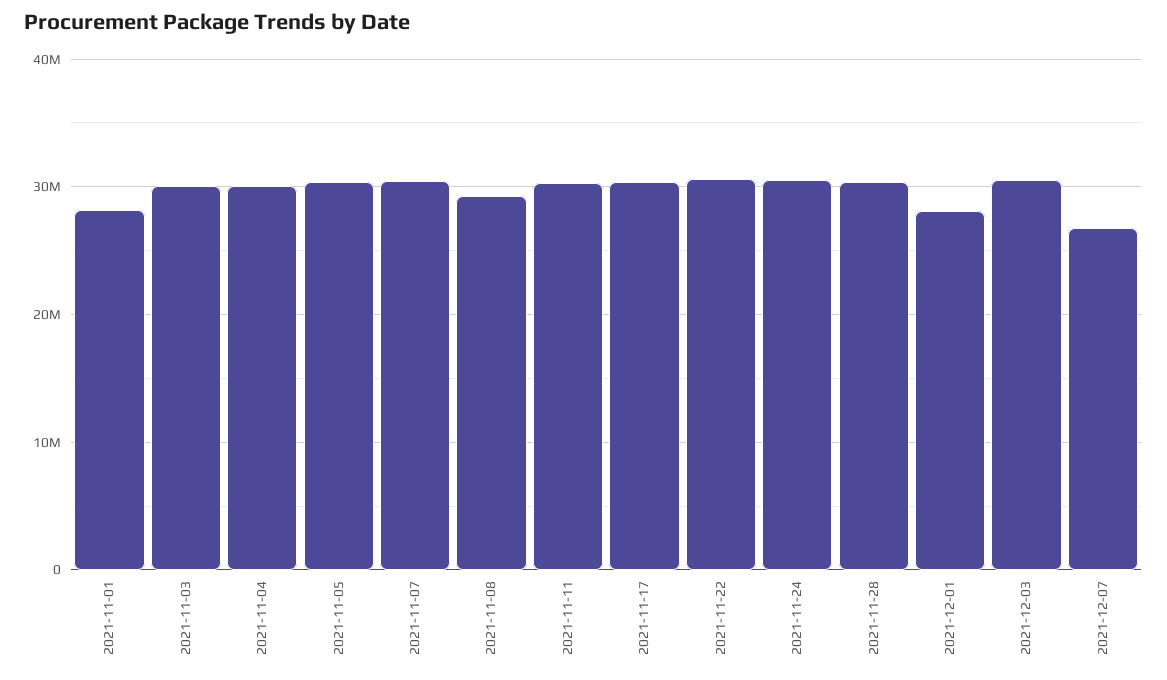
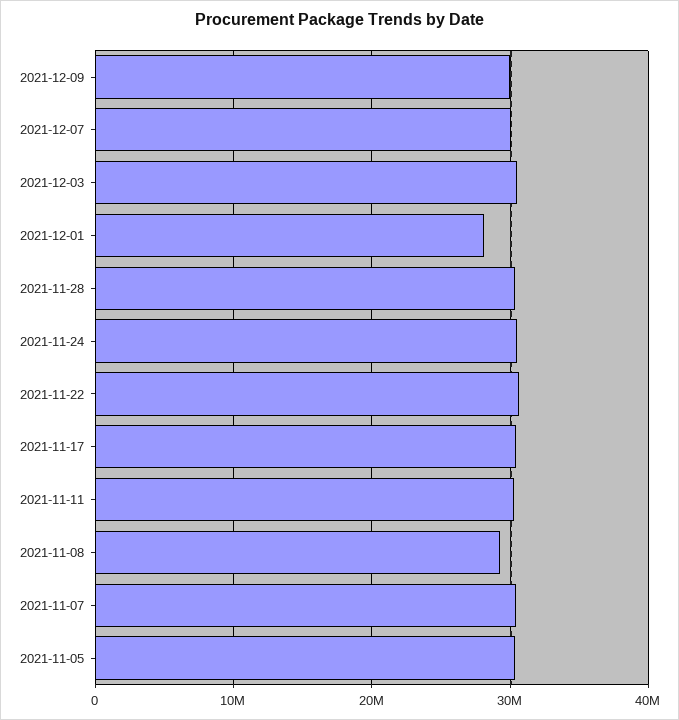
2021-11-01: 28000000 -> none
2021-11-03: 30000000 -> none
2021-11-04: 30000000 -> none
2021-12-07: 27000000 -> 30000000
2021-12-09: none -> 30000000

